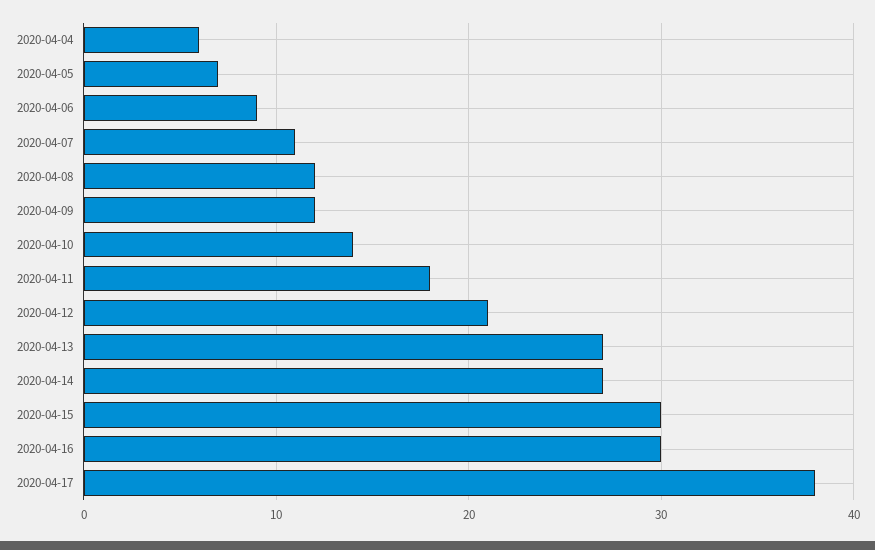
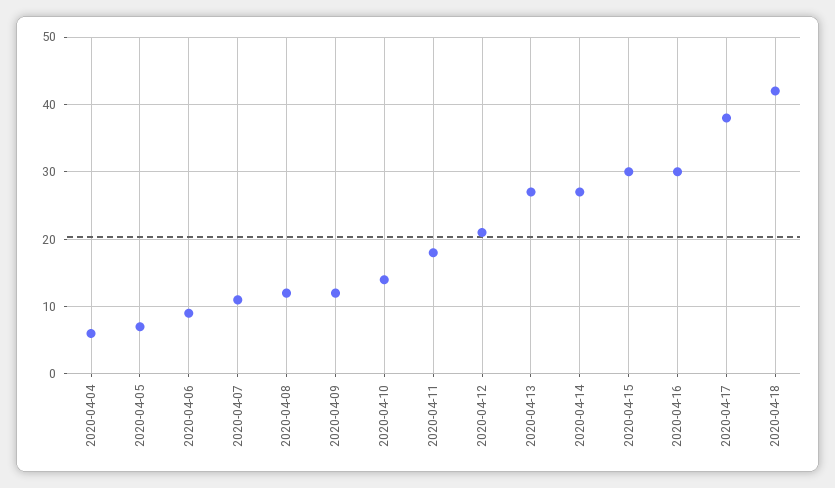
2020-04-18: none -> 42

